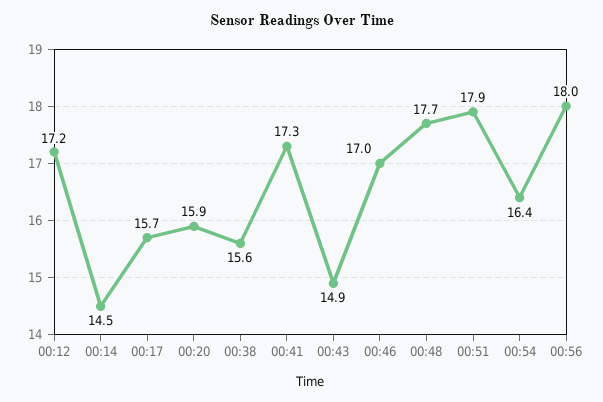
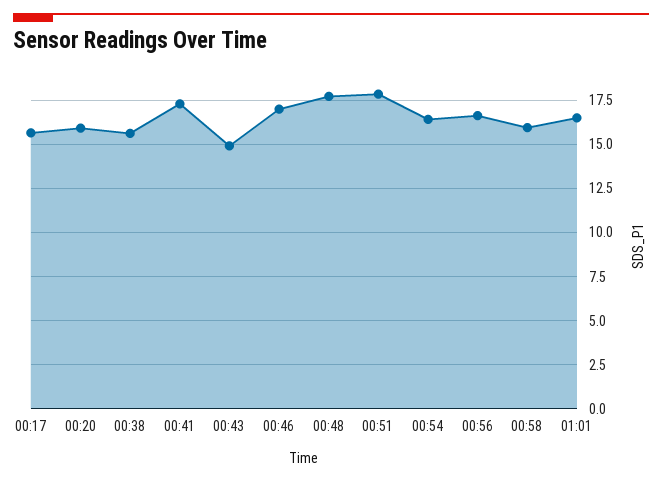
00:12: 17.2 -> none
00:14: 14.5 -> none
00:56: 18 -> 16.5
00:58: none -> 16
01:01: none -> 16.5

